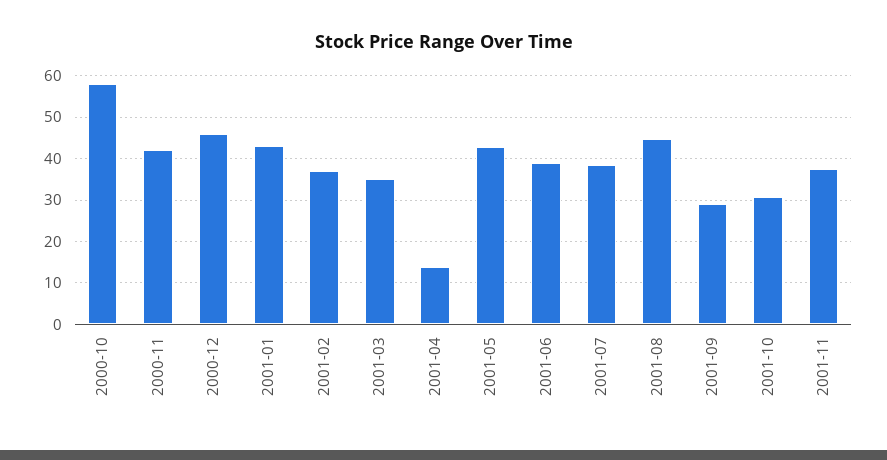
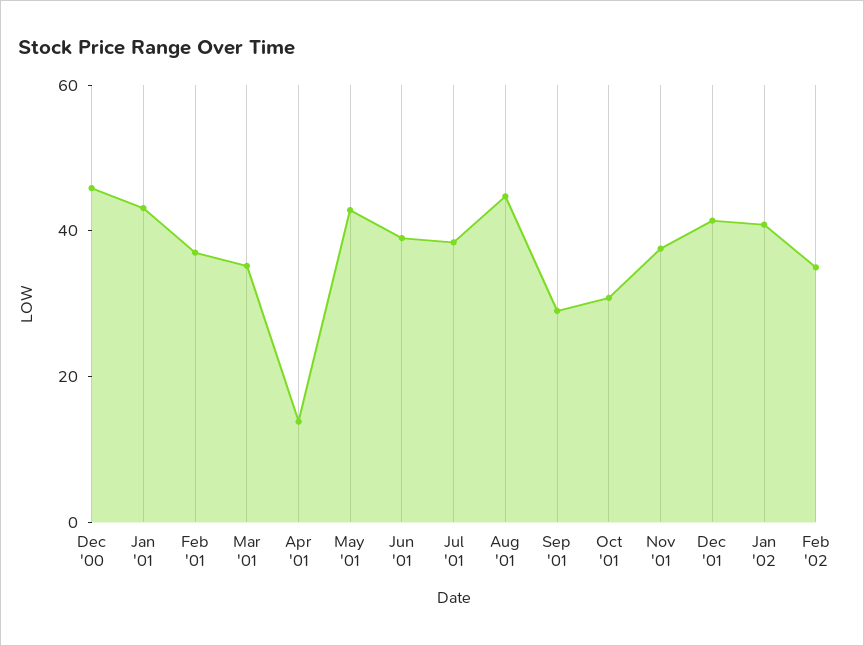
2000-10: 58 -> none
2000-11: 42 -> none
Dec '01: none -> 40
Jan '02: none -> 40
Feb '02: none -> 35

